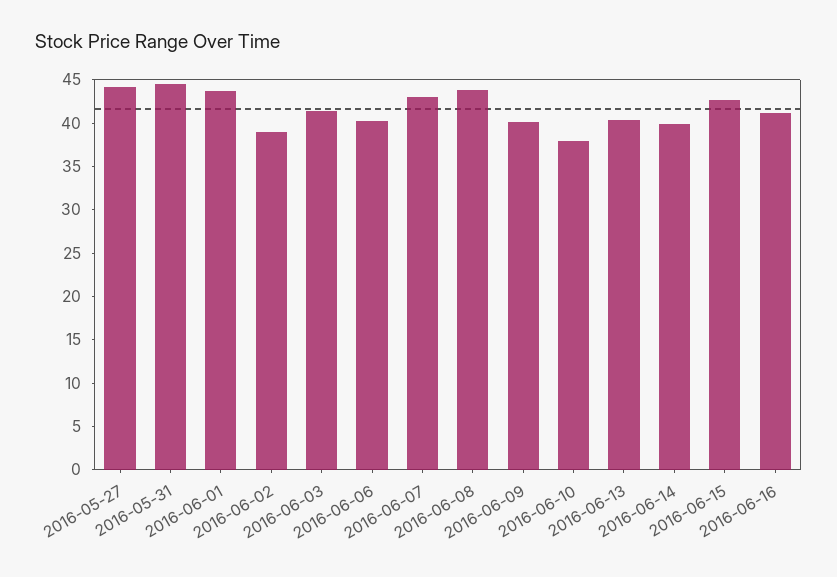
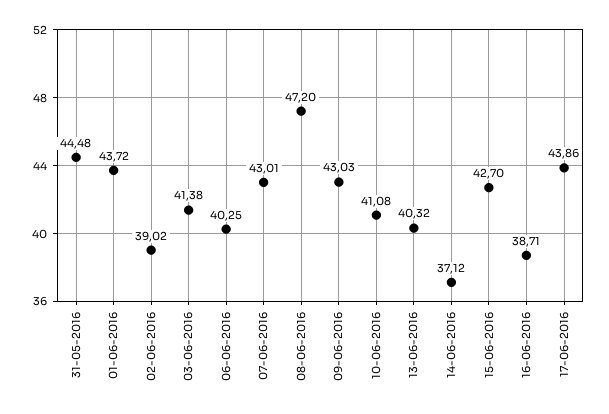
2016-05-27: 44 -> none
2016-06-08: 44 -> 47.2
2016-06-09: 40 -> 43.03
2016-06-10: 38 -> 41.08
2016-06-14: 40 -> 37.12
2016-06-16: 41 -> 38.71
17-06-2016: none -> 43.86

